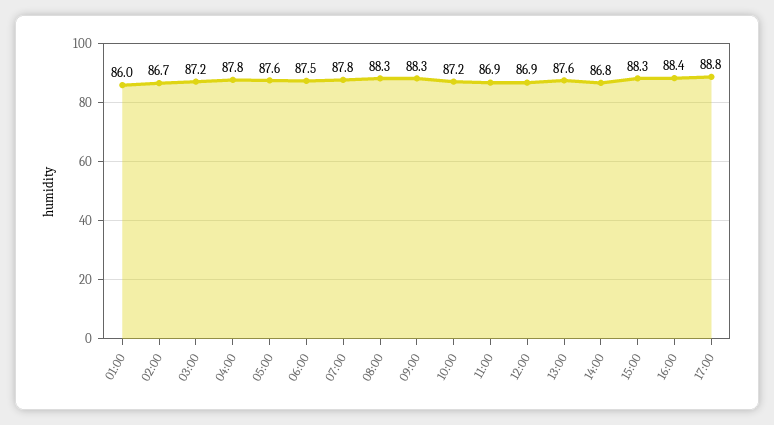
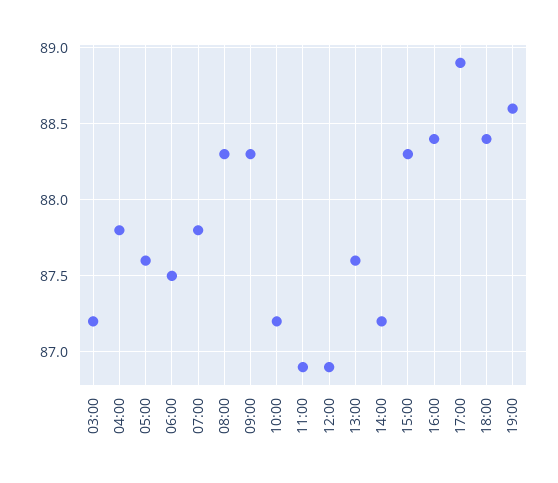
01:00: 86 -> none
02:00: 86.7 -> none
14:00: 86.8 -> 87.2
17:00: 88.8 -> 88.9
18:00: none -> 88.4
19:00: none -> 88.6

